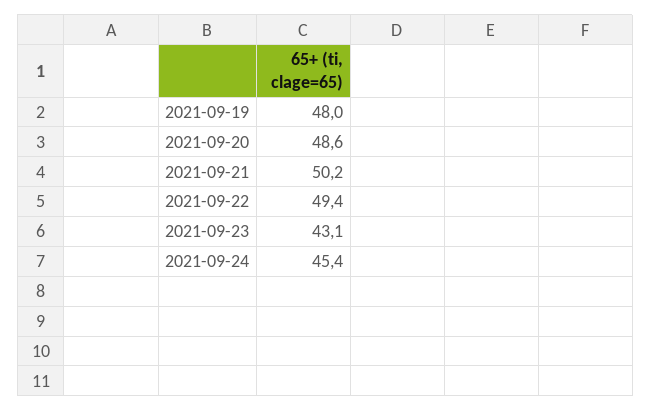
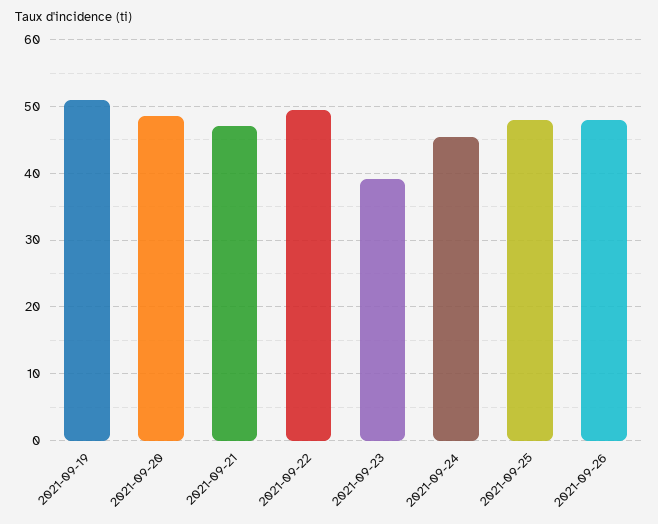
2021-09-19: 48 -> 51
2021-09-21: 50.2 -> 47
2021-09-23: 43.1 -> 39
2021-09-25: none -> 48
2021-09-26: none -> 48

